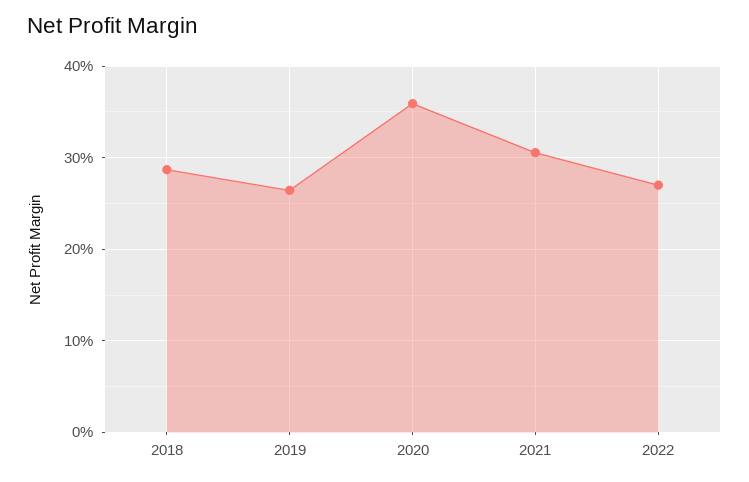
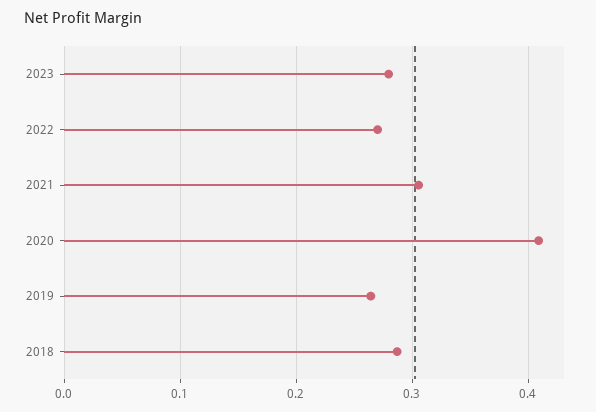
2020: 0.36 -> 0.41
2023: none -> 0.28

